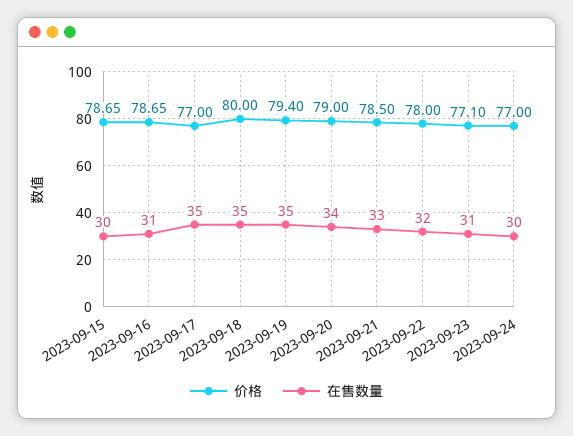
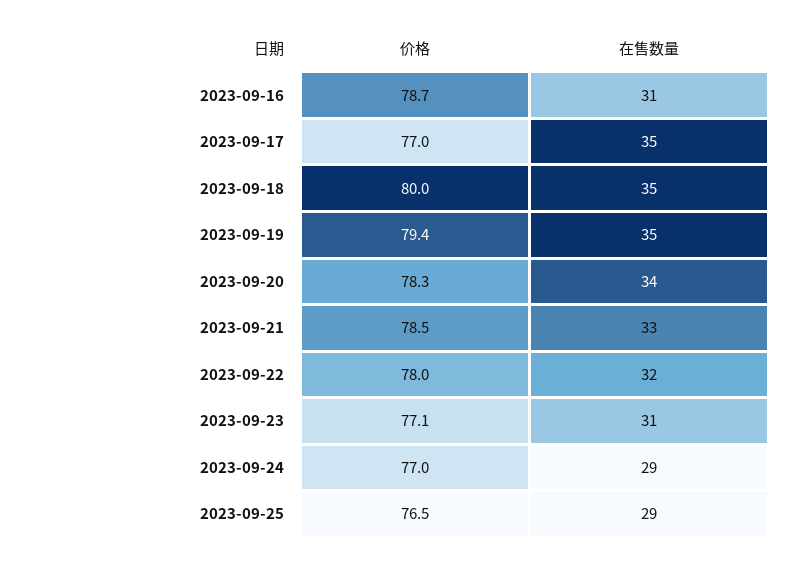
价格, 2023-09-15: 78.65 -> none
在售数量, 2023-09-15: 30 -> none
价格, 2023-09-20: 79 -> 78.3
在售数量, 2023-09-24: 30 -> 29
价格, 2023-09-25: none -> 76.5
在售数量, 2023-09-25: none -> 29

